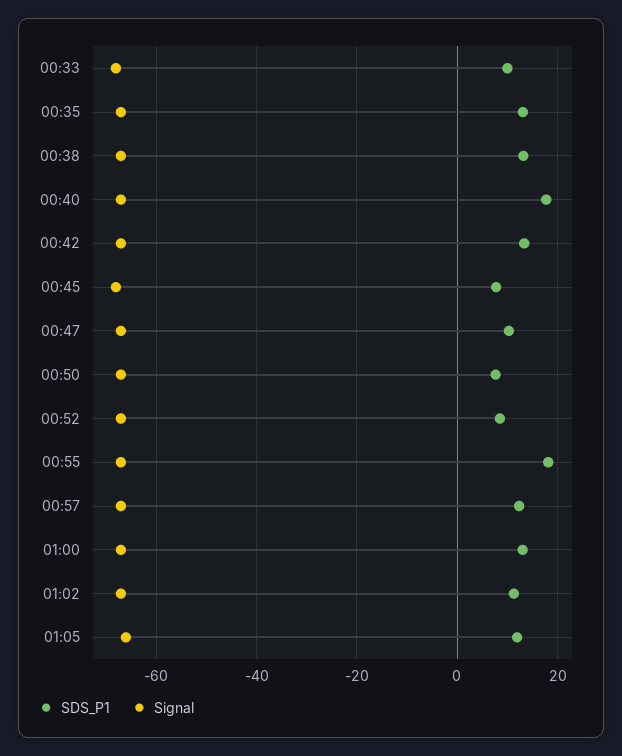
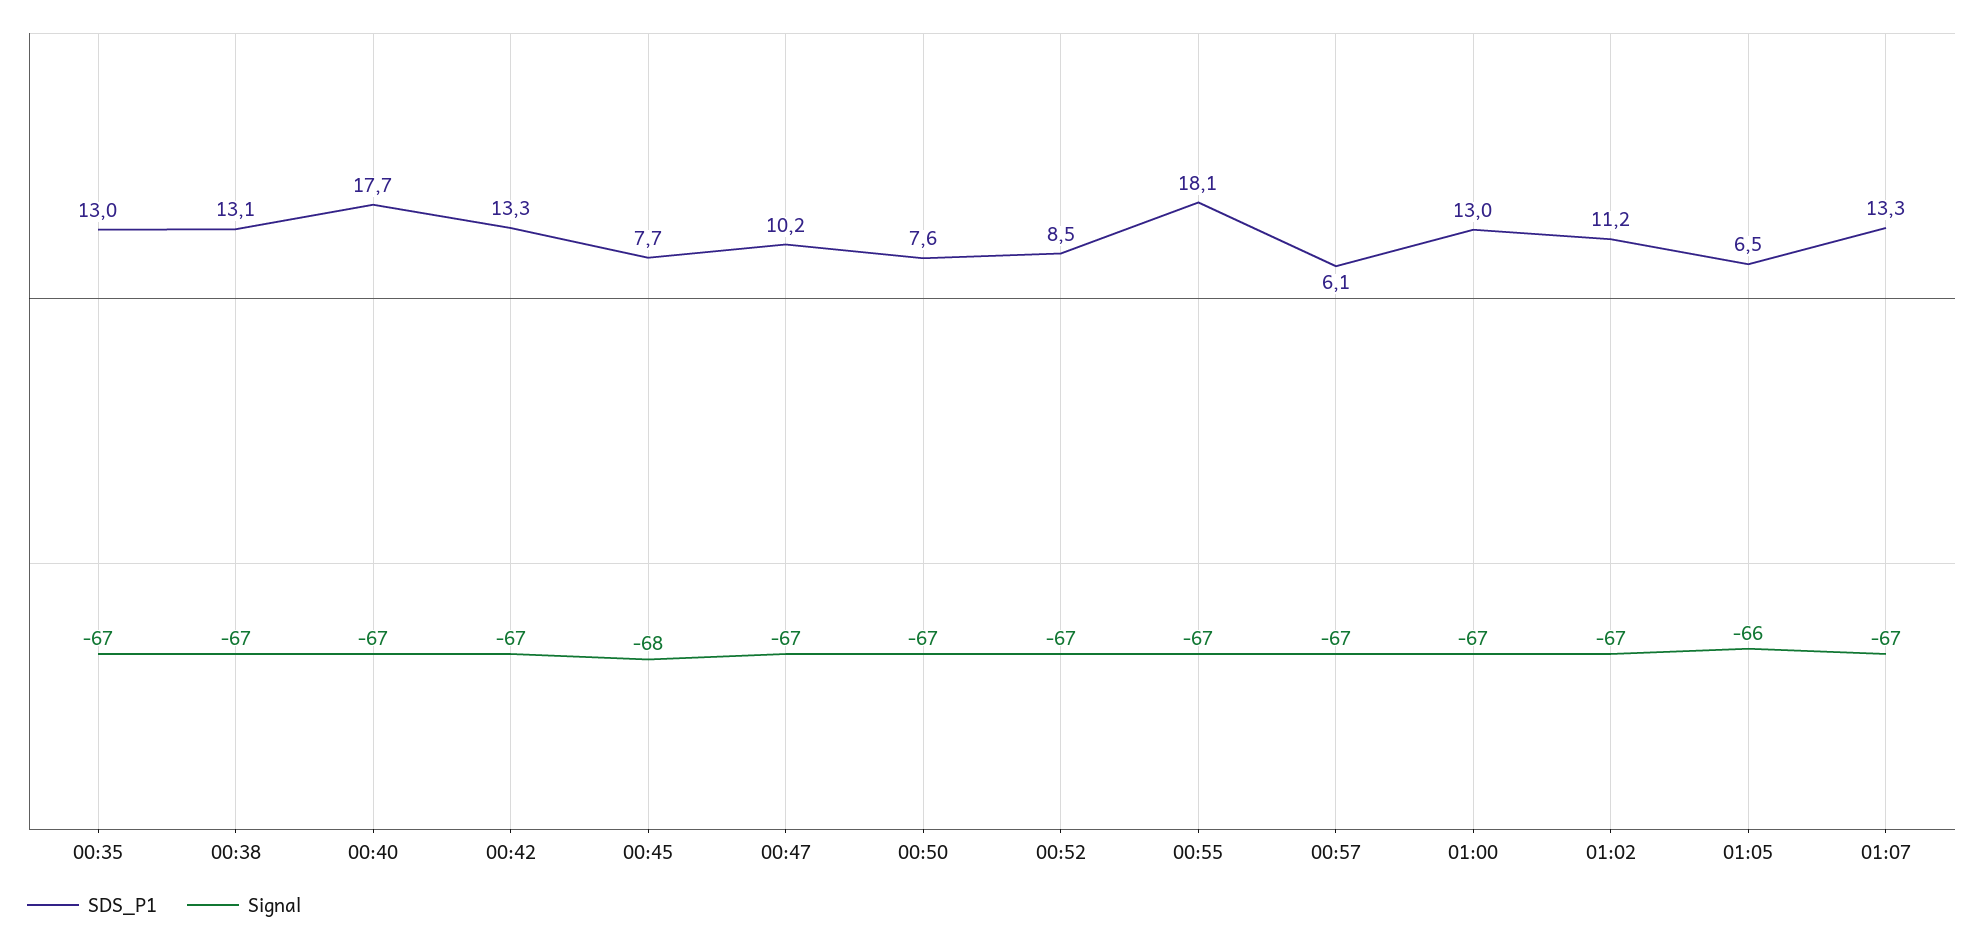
SDS_P1, 00:33: 10 -> none
Signal, 00:33: -68 -> none
SDS_P1, 00:57: 12 -> 6.1
SDS_P1, 01:05: 12 -> 6.5
SDS_P1, 01:07: none -> 13.3
Signal, 01:07: none -> -67

